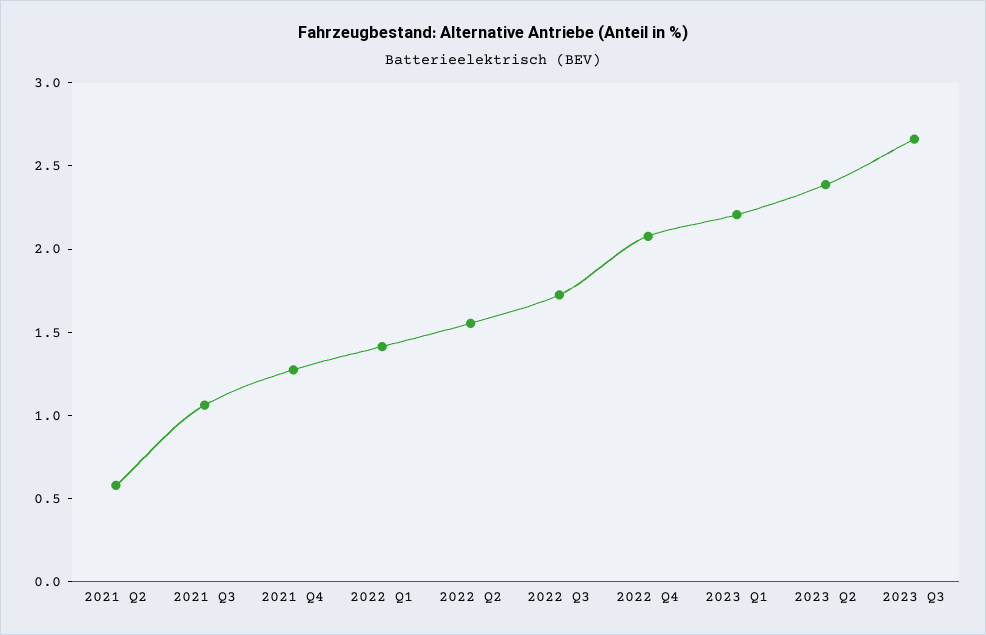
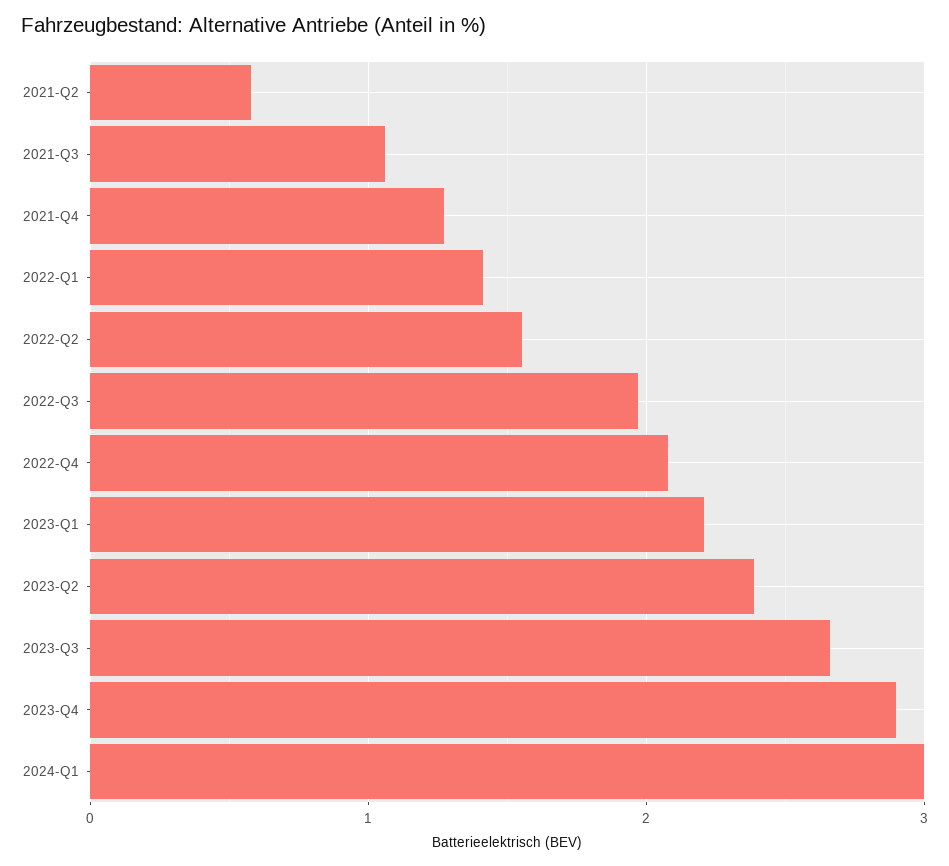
2022 Q3: 1.7 -> 2
2023-Q4: none -> 2.9
2024-Q1: none -> 3

